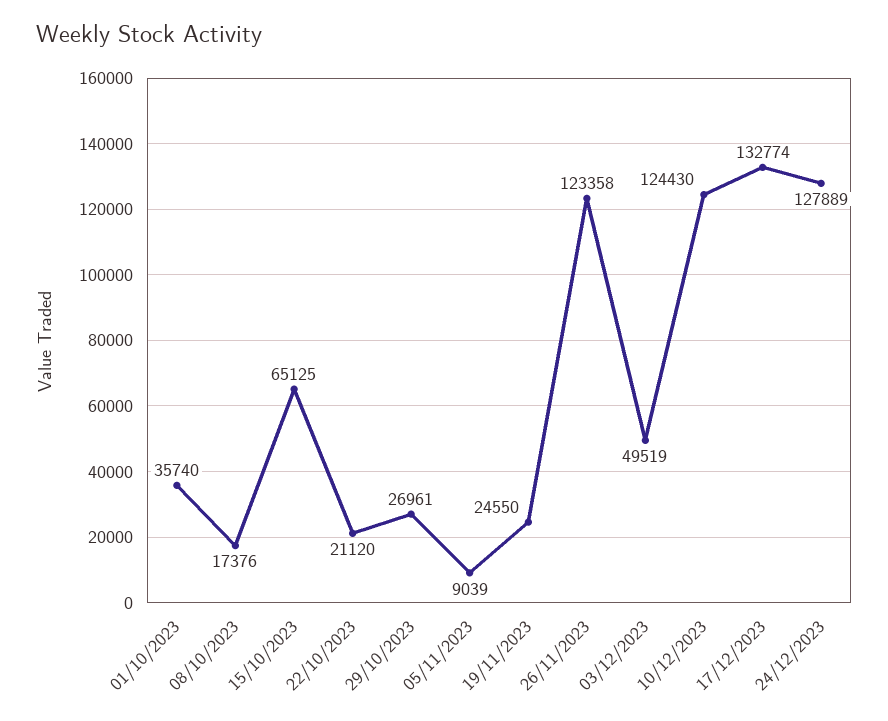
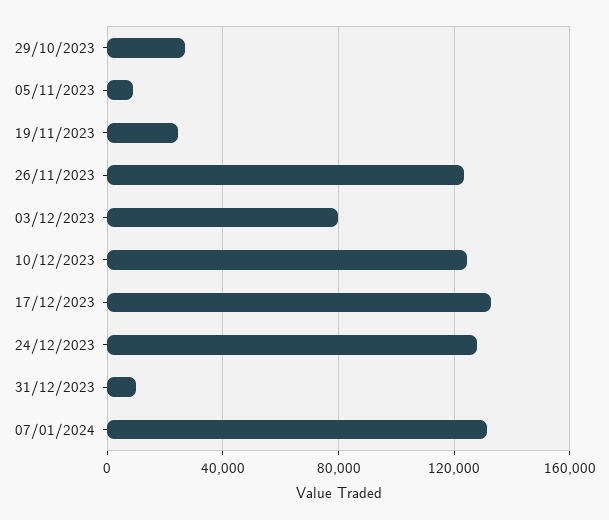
01/10/2023: 35740 -> none
08/10/2023: 17376 -> none
15/10/2023: 65125 -> none
22/10/2023: 21120 -> none
03/12/2023: 49519 -> 80000
31/12/2023: none -> 10000
07/01/2024: none -> 130000

